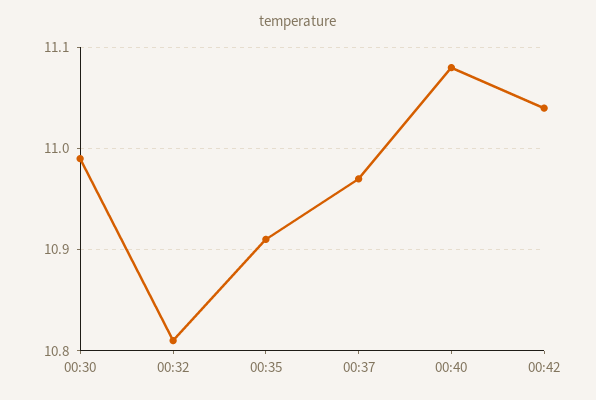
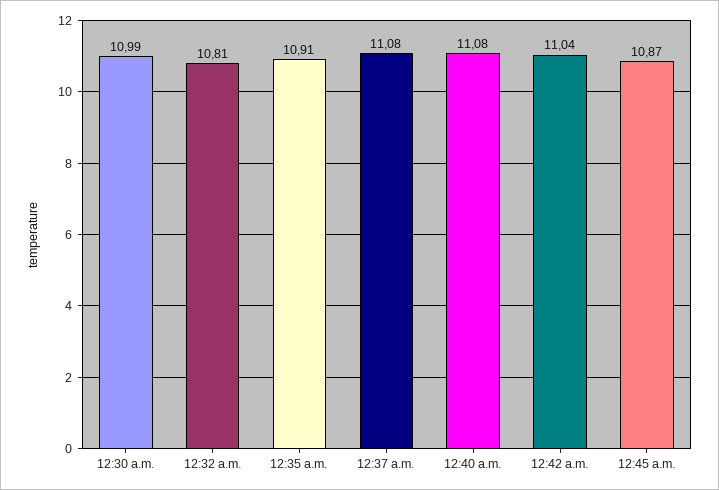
00:37: 10.97 -> 11.08
12:45 a.m.: none -> 10.87

